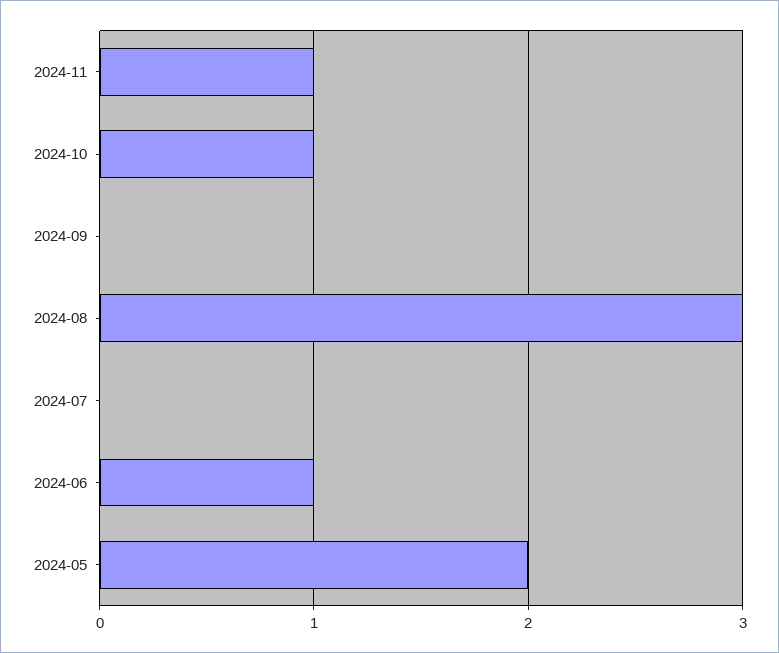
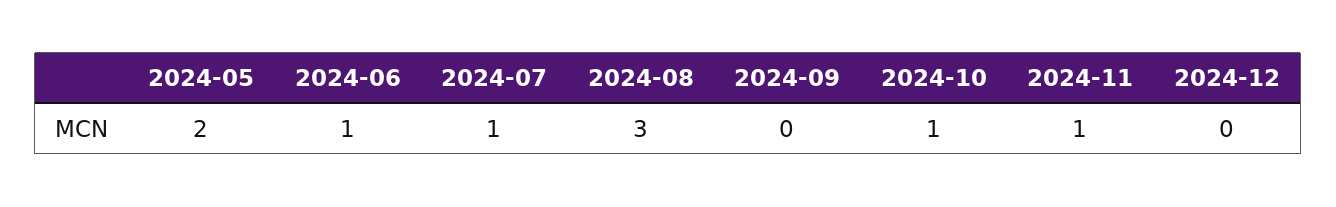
2024-07: 0 -> 1
2024-12: none -> 0

